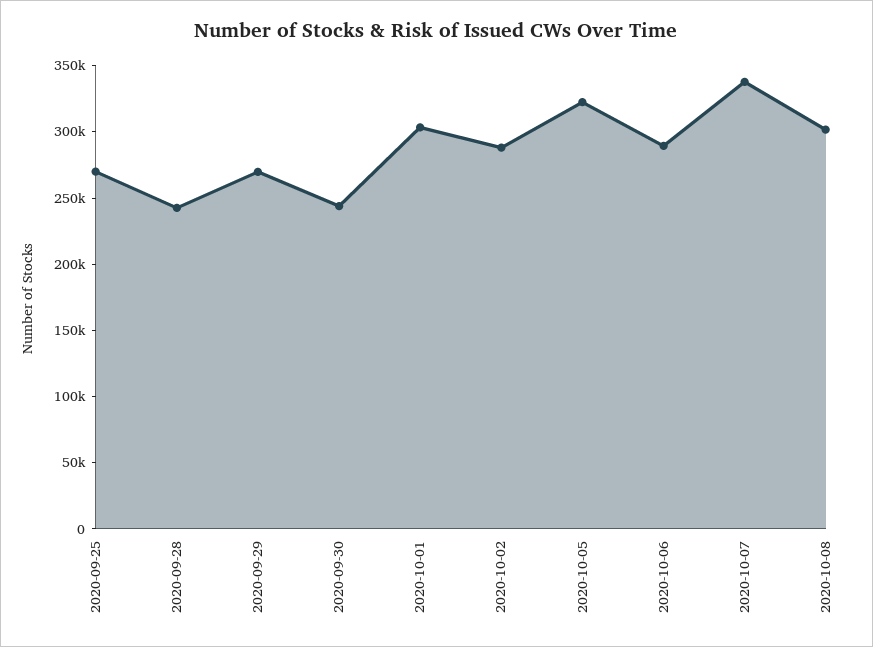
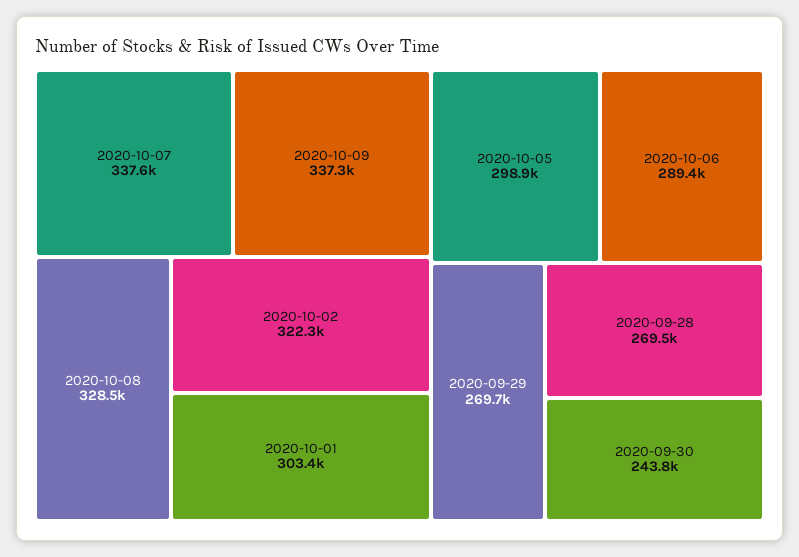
2020-09-25: 270000 -> none
2020-09-28: 240000 -> 269500
2020-10-02: 290000 -> 322300
2020-10-05: 320000 -> 298900
2020-10-08: 300000 -> 328500
2020-10-09: none -> 337300

